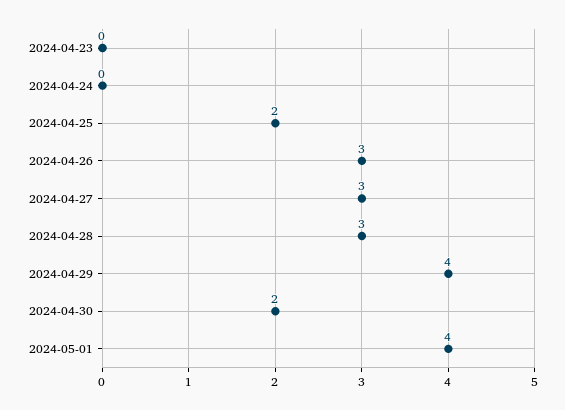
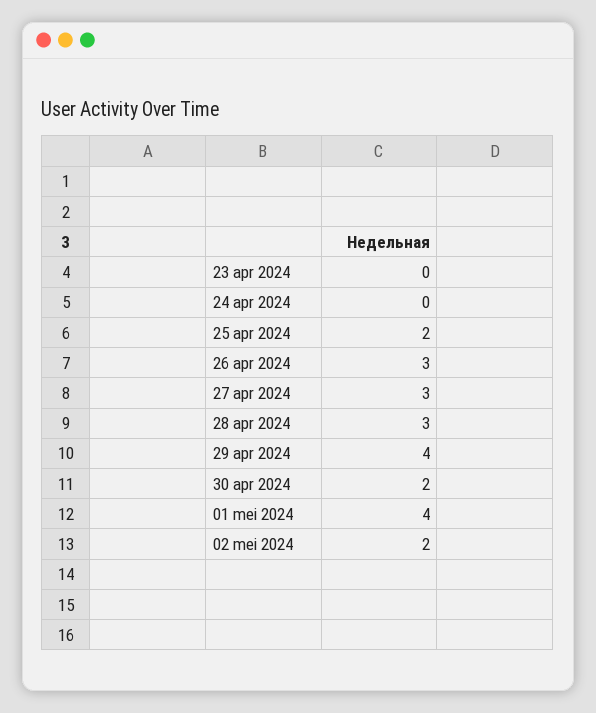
02 mei 2024: none -> 2

